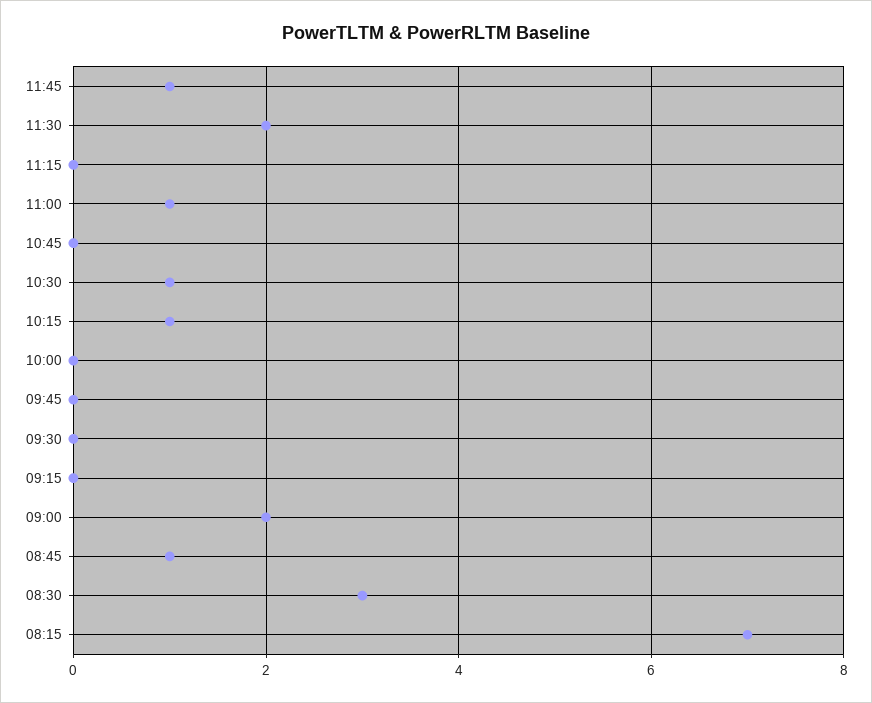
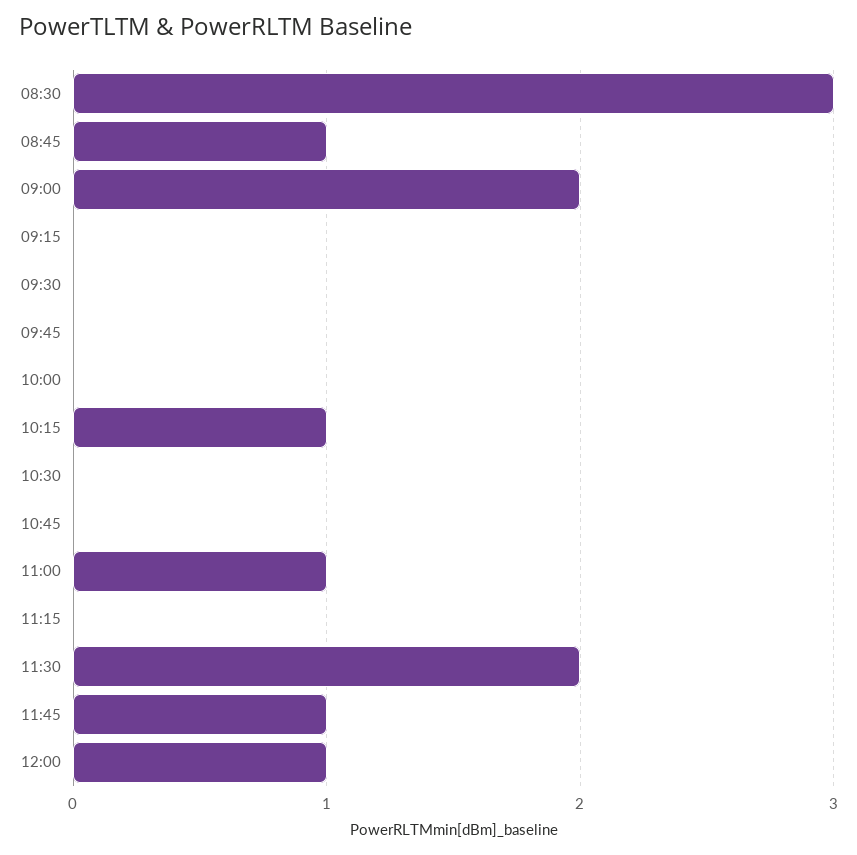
10:30: 1 -> 0
08:15: 7 -> none
12:00: none -> 1

